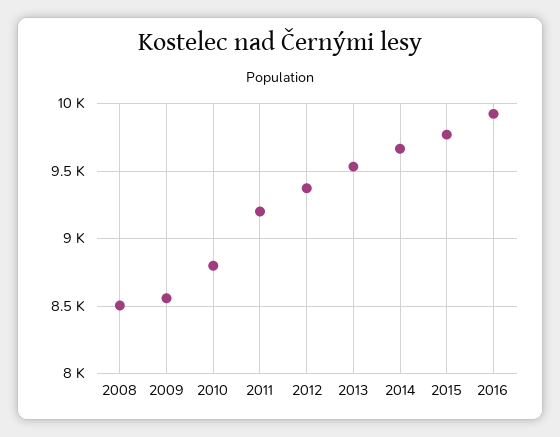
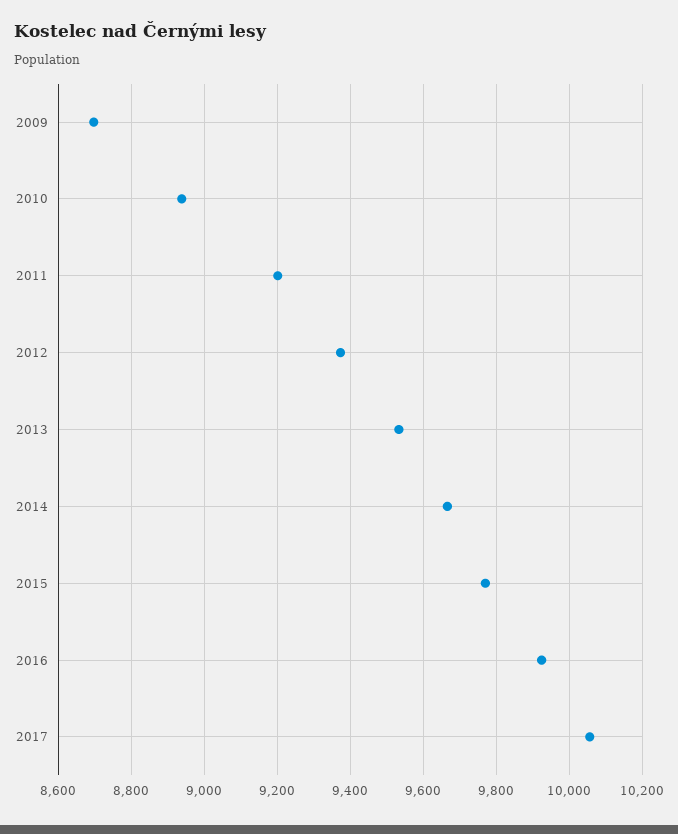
2008: 8500 -> none
2009: 8550 -> 8700
2010: 8800 -> 8940
2017: none -> 10060

